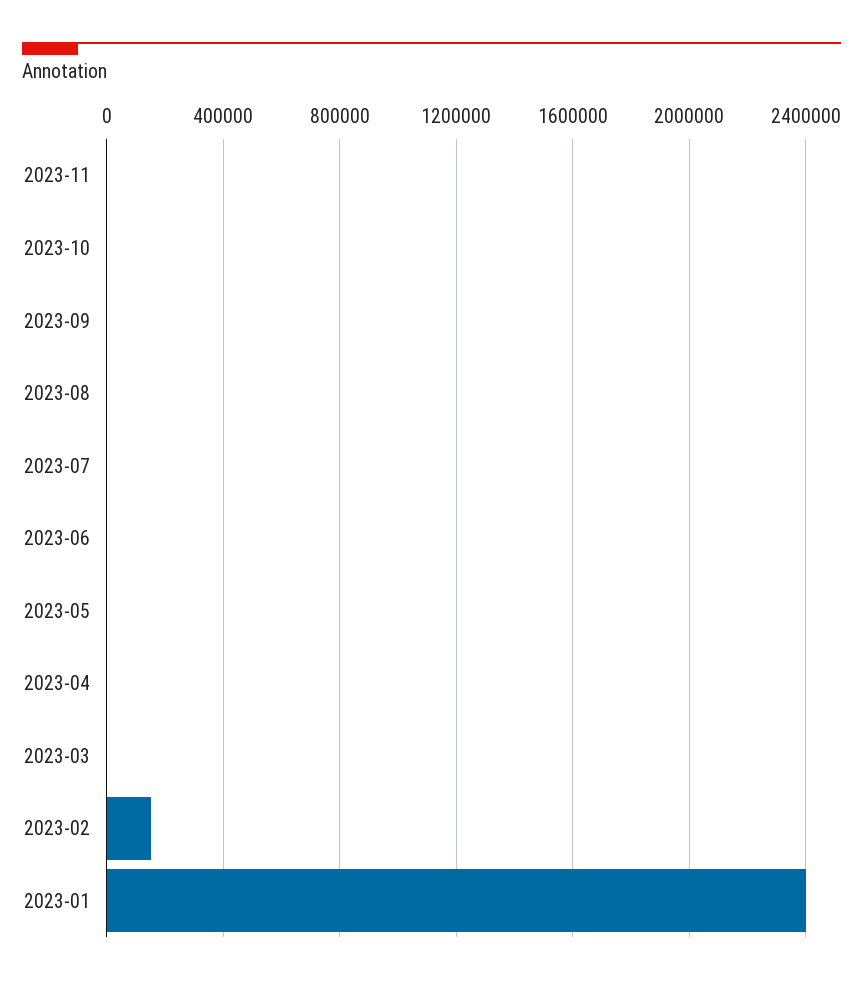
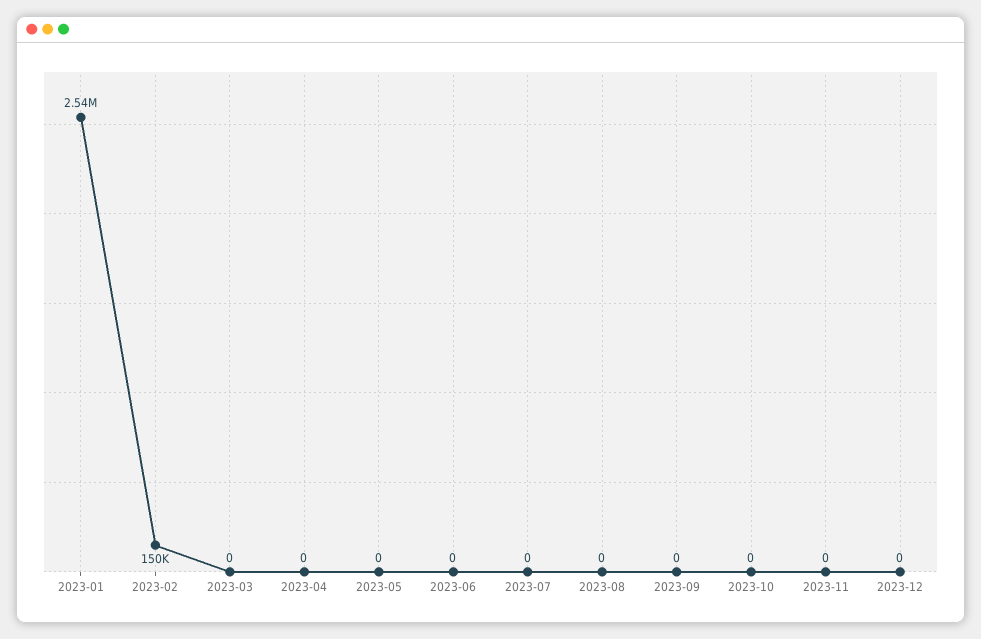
2023-01: 2400000 -> 2540000
2023-12: none -> 0

